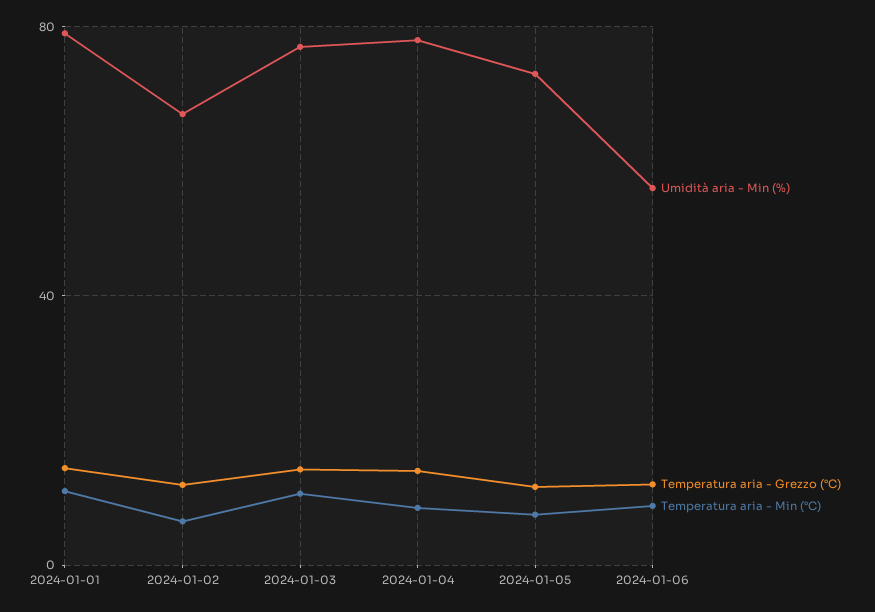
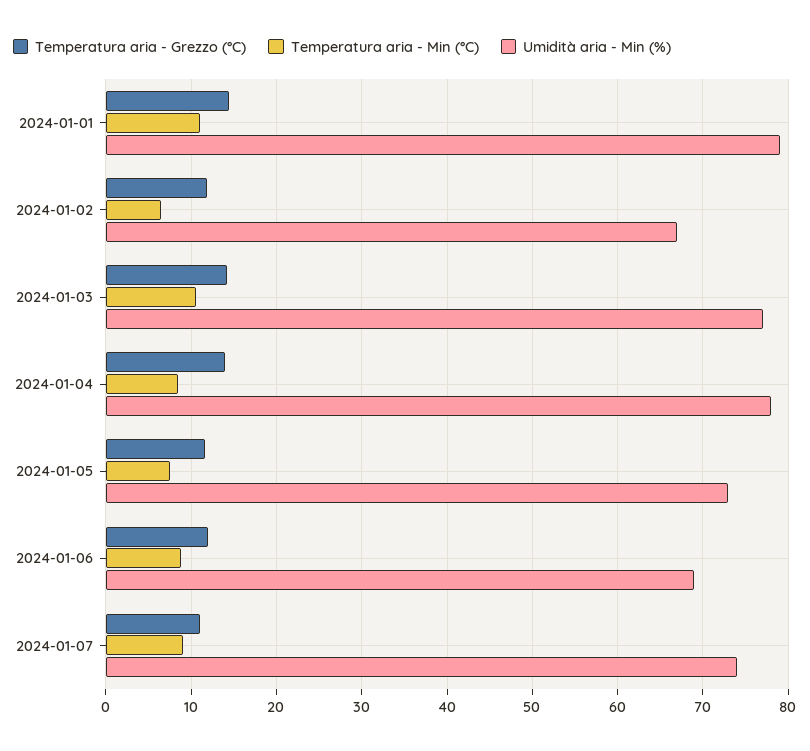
Umidità aria - Min (%), 2024-01-06: 55 -> 69
Temperatura aria - Grezzo (°C), 2024-01-07: none -> 11
Temperatura aria - Min (°C), 2024-01-07: none -> 9
Umidità aria - Min (%), 2024-01-07: none -> 74

